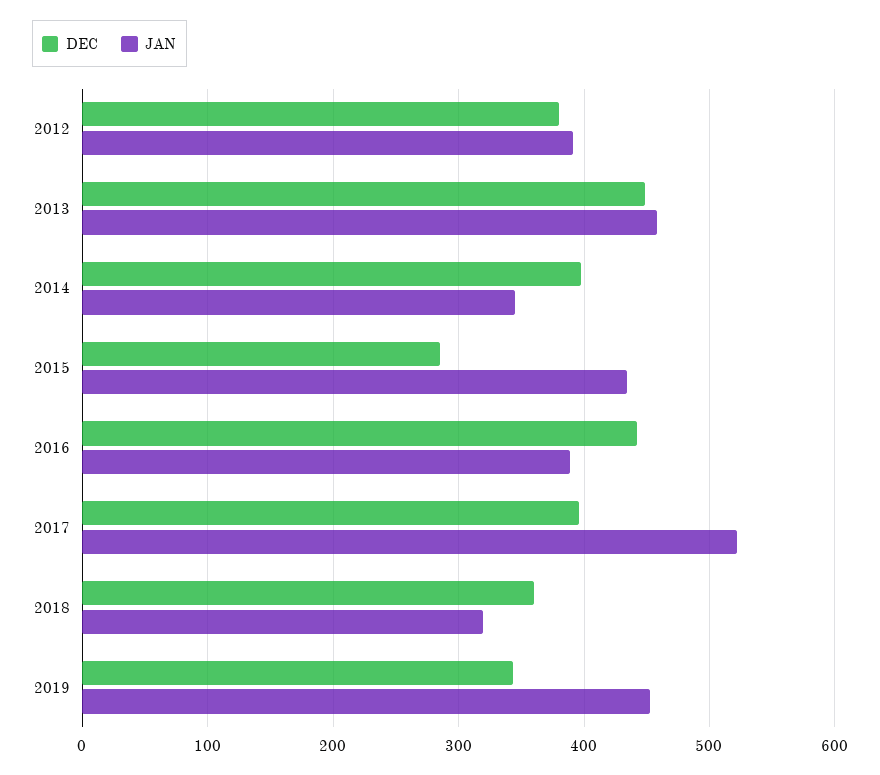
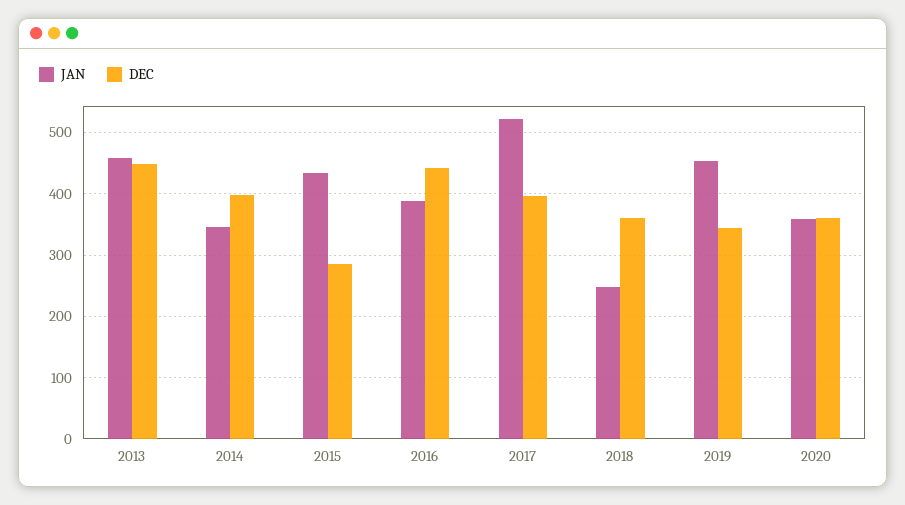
DEC, 2012: 380 -> none
JAN, 2012: 390 -> none
JAN, 2018: 320 -> 250
JAN, 2020: none -> 360
DEC, 2020: none -> 360

